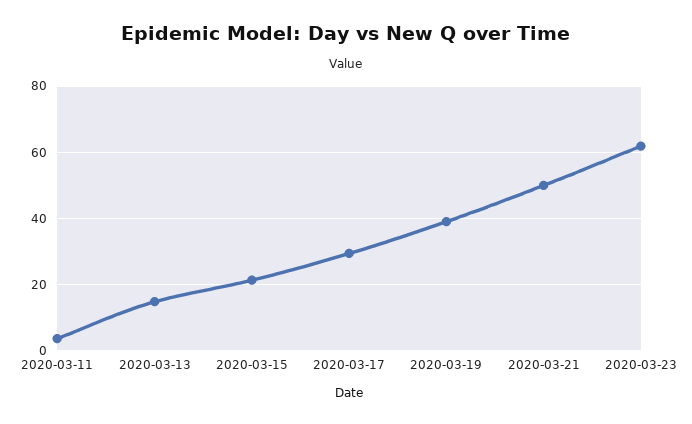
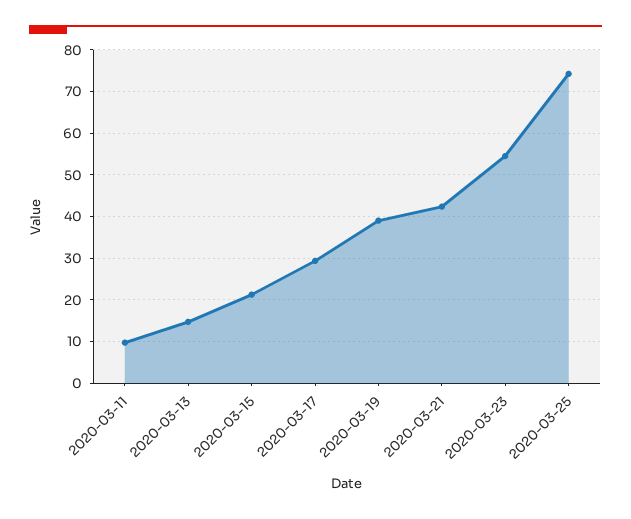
2020-03-11: 4 -> 10
2020-03-21: 50 -> 42
2020-03-23: 62 -> 54
2020-03-25: none -> 74

